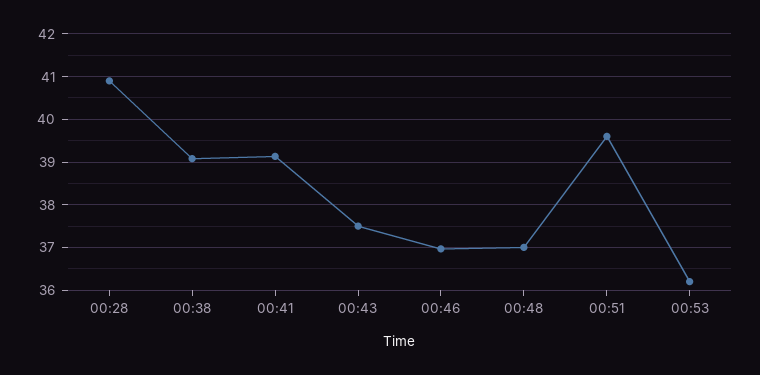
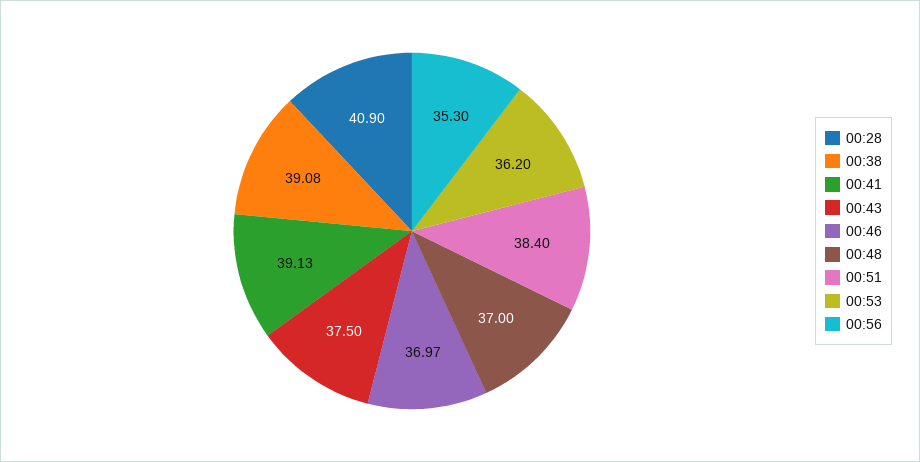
00:51: 39.6 -> 38.4
00:56: none -> 35.3

